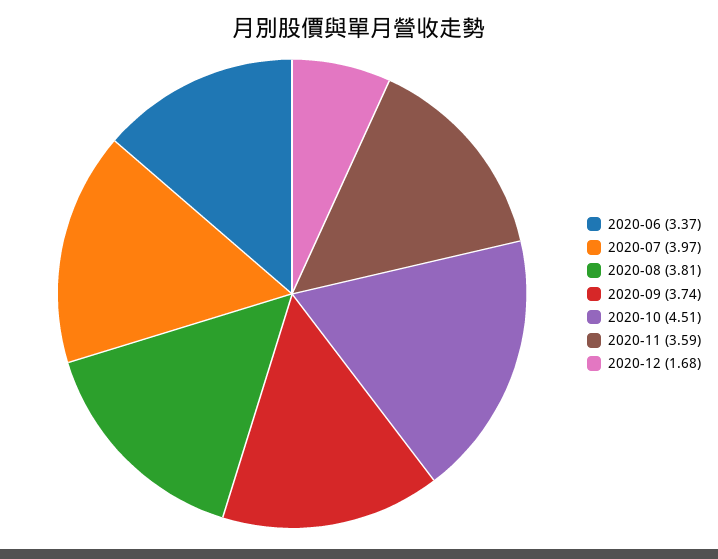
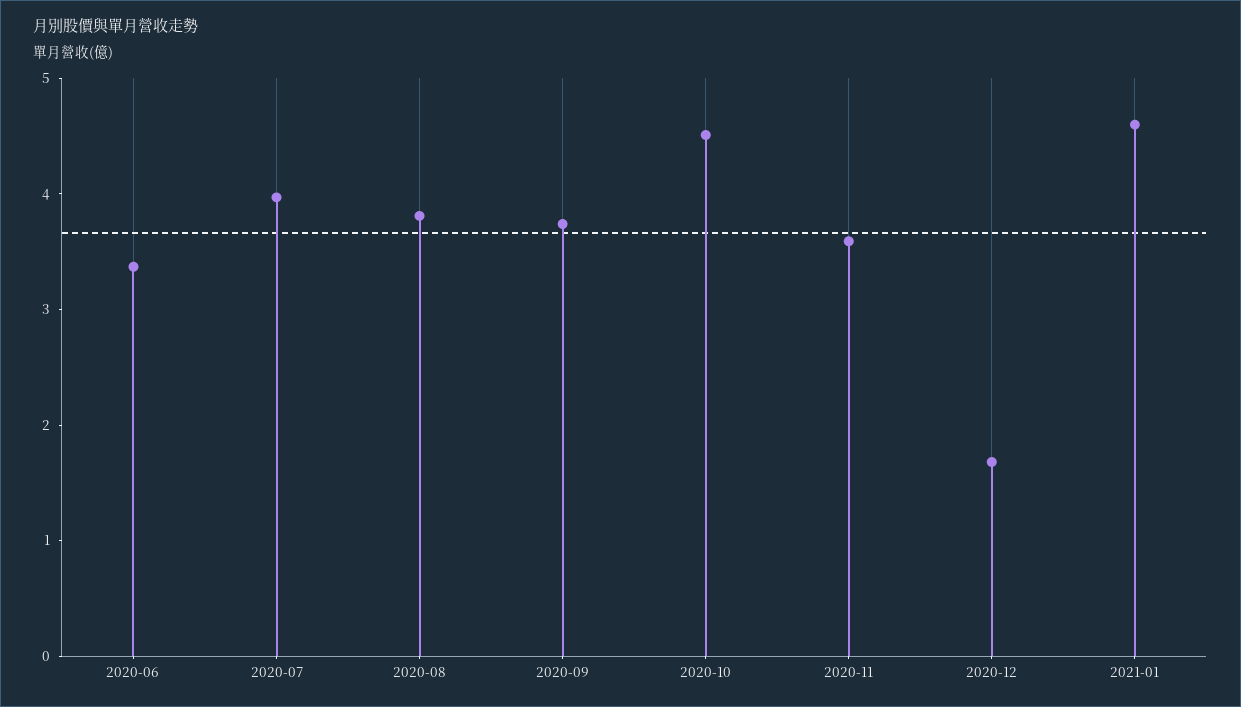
2021-01: none -> 4.6

